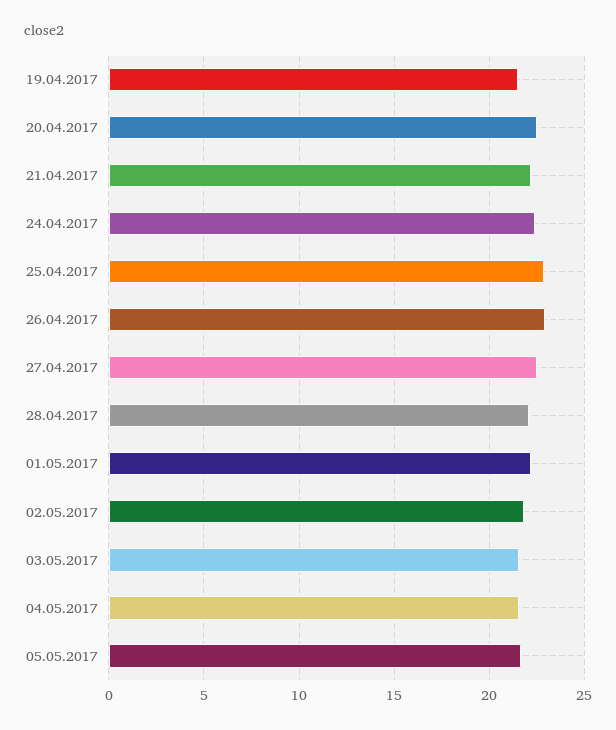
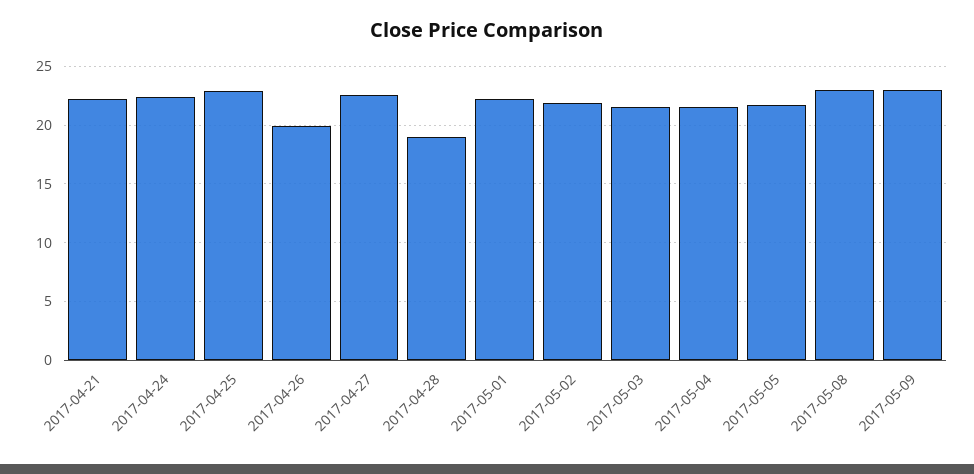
19.04.2017: 21.5 -> none
20.04.2017: 22.5 -> none
26.04.2017: 23 -> 20
28.04.2017: 22 -> 19
2017-05-08: none -> 23
2017-05-09: none -> 23

